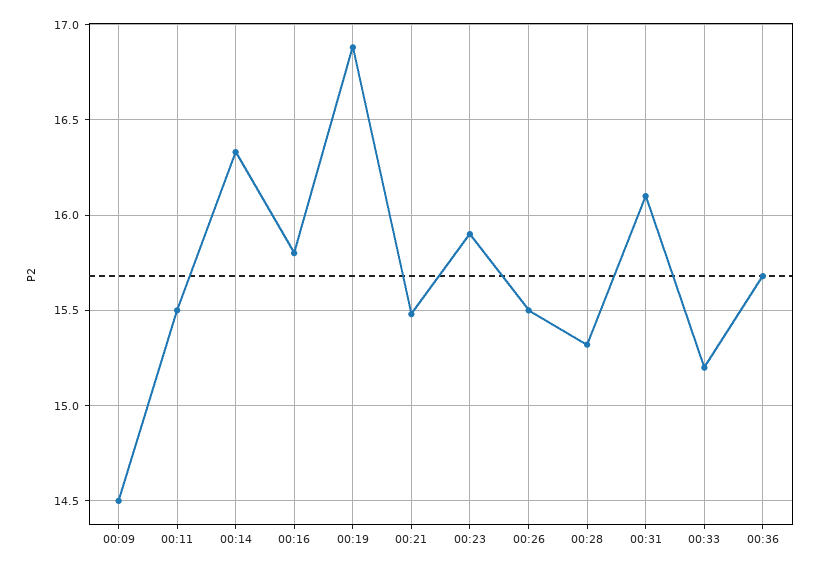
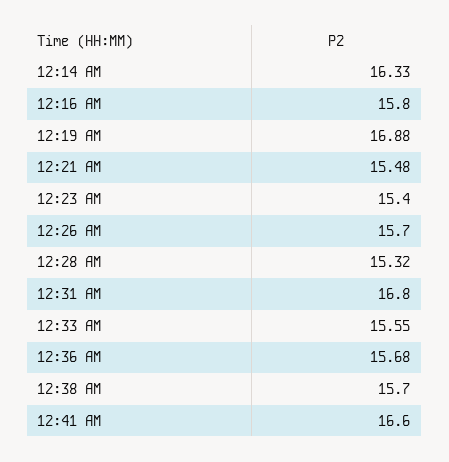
00:09: 14.5 -> none
00:11: 15.5 -> none
00:23: 15.9 -> 15.4
00:26: 15.5 -> 15.7
00:31: 16.1 -> 16.8
00:33: 15.2 -> 15.55
12:38 AM: none -> 15.7
12:41 AM: none -> 16.6

